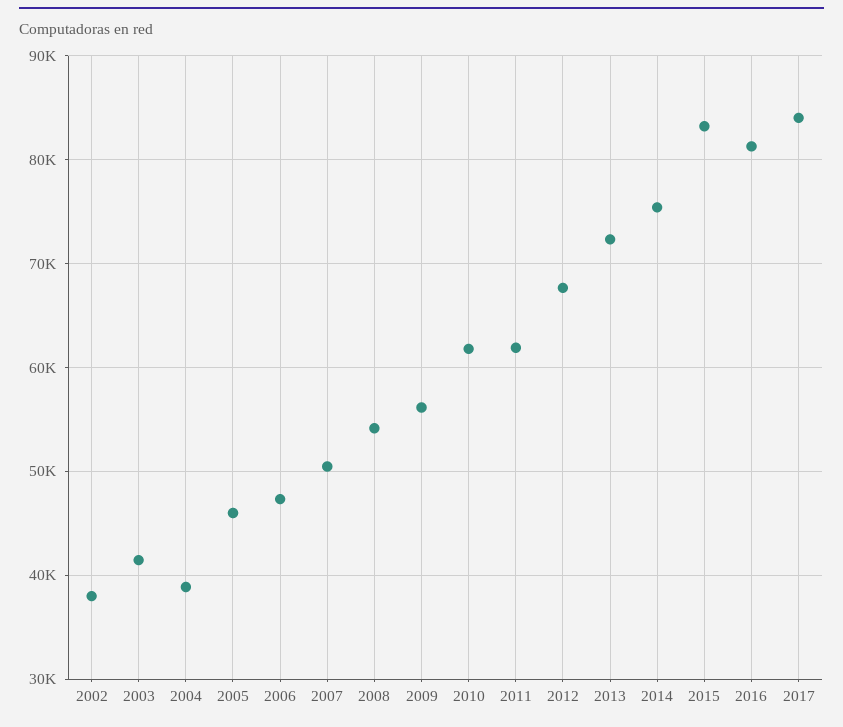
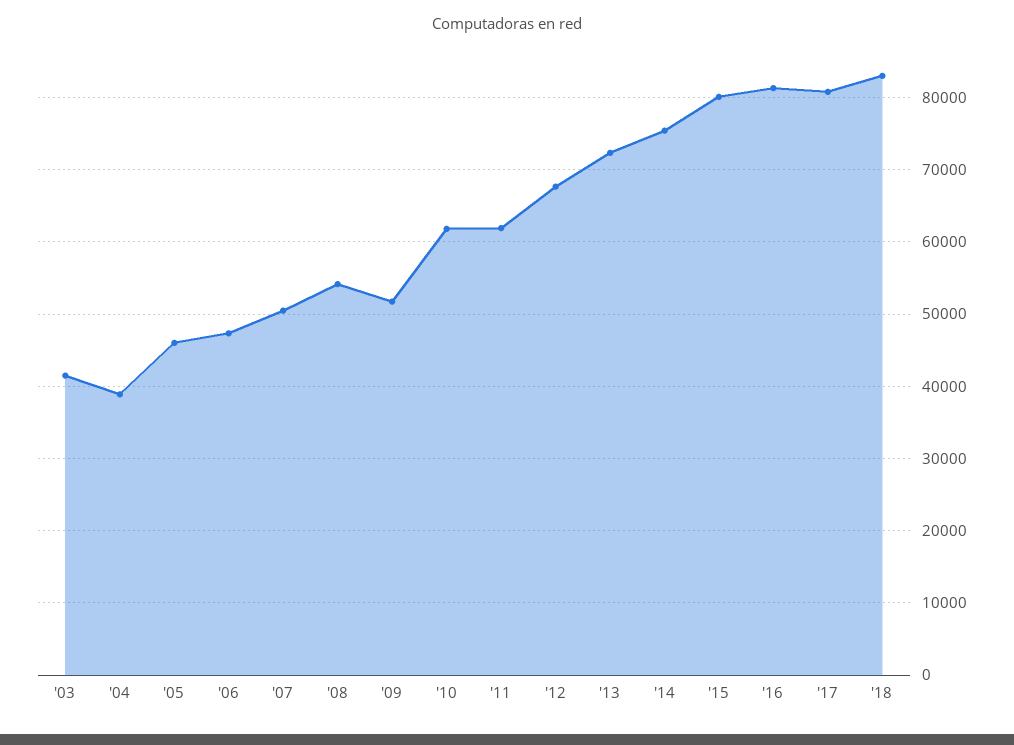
2002: 38000 -> none
2009: 56000 -> 52000
2015: 83000 -> 80000
2017: 84000 -> 81000
'18: none -> 83000

